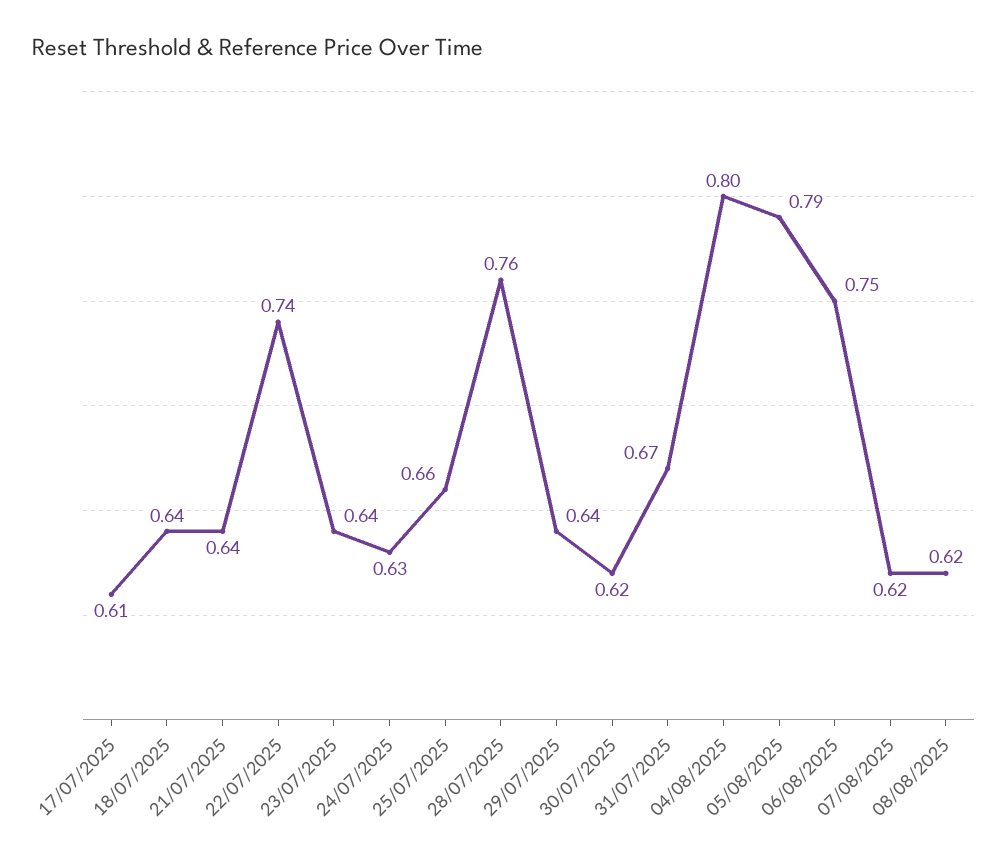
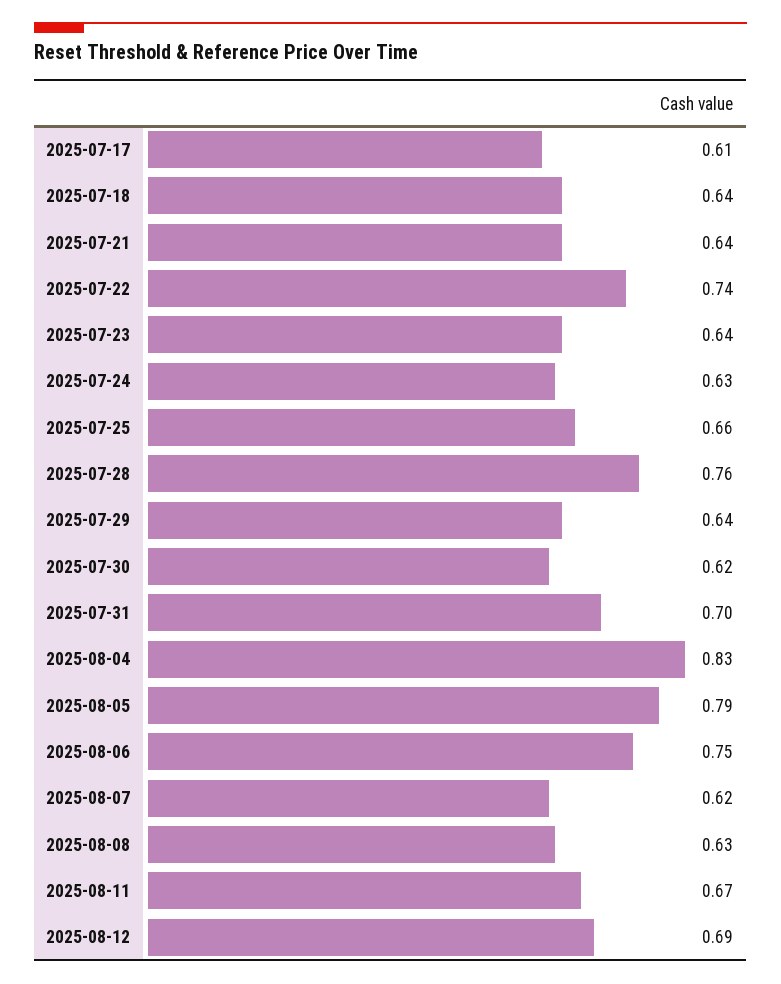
31/07/2025: 0.67 -> 0.7
04/08/2025: 0.8 -> 0.83
08/08/2025: 0.62 -> 0.63
2025-08-11: none -> 0.67
2025-08-12: none -> 0.69

